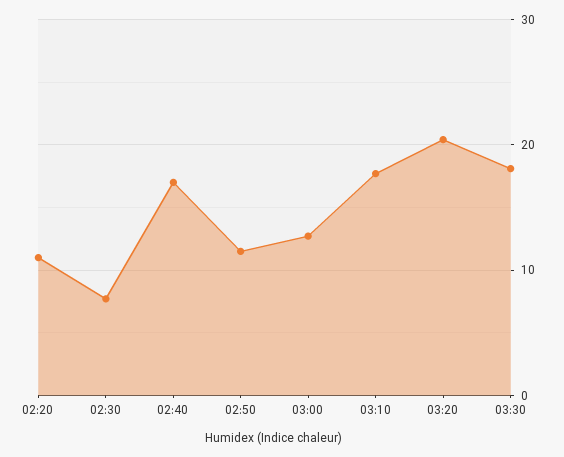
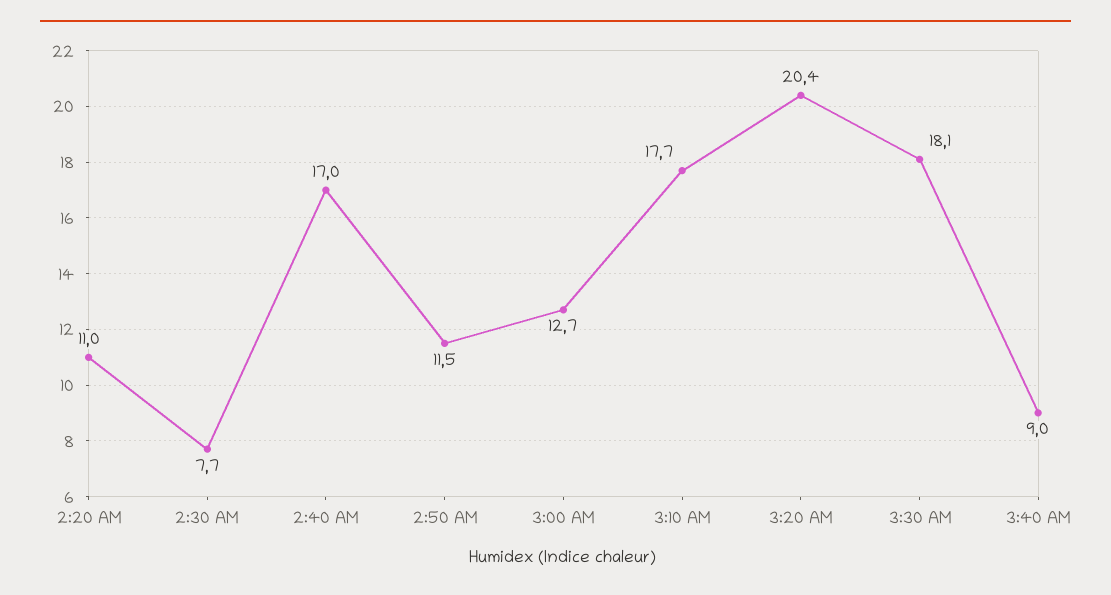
3:40 AM: none -> 9

